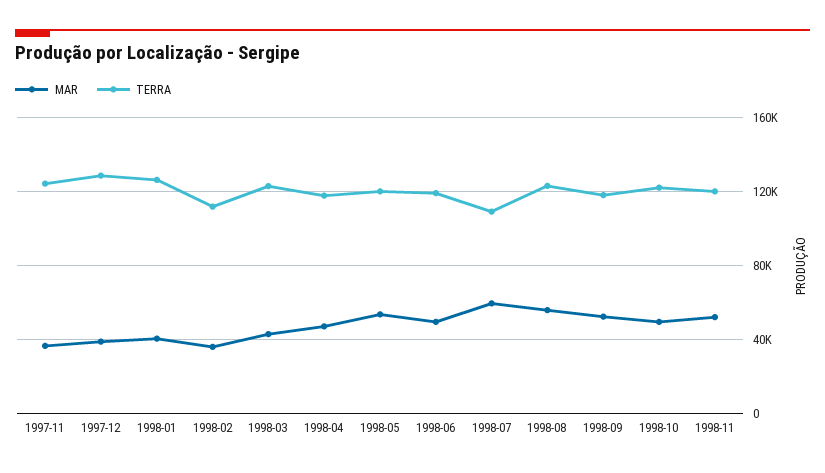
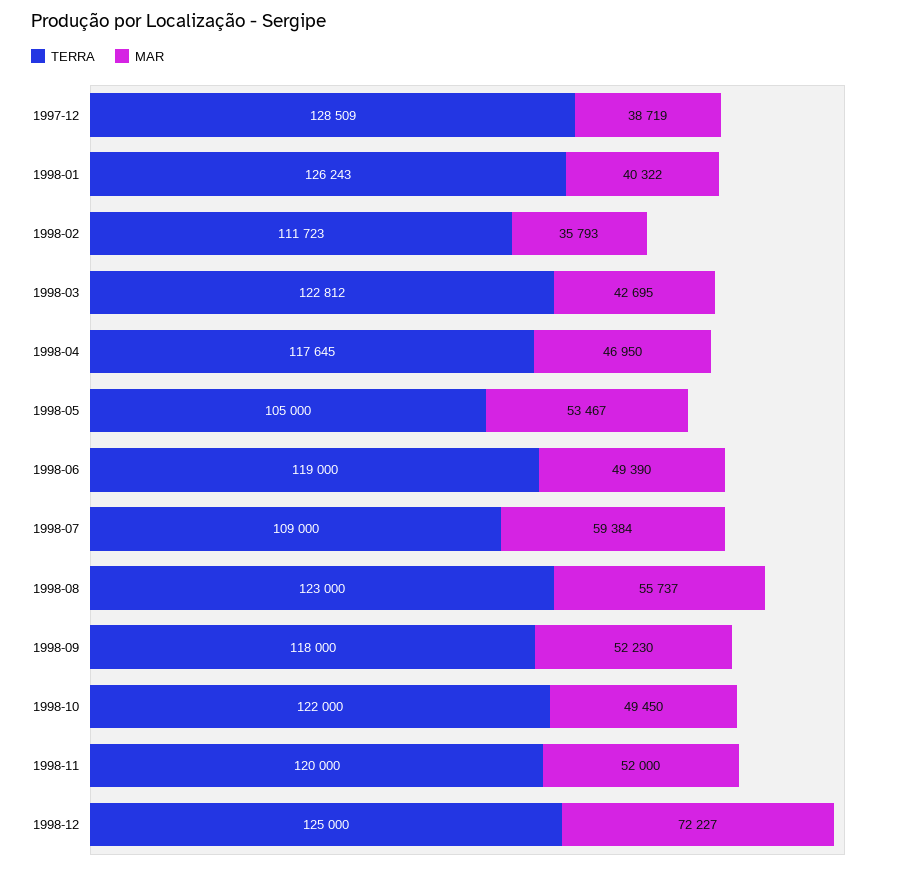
MAR, 1997-11: 35000 -> none
TERRA, 1997-11: 125000 -> none
TERRA, 1998-05: 120000 -> 105000
TERRA, 1998-12: none -> 125000
MAR, 1998-12: none -> 72227

